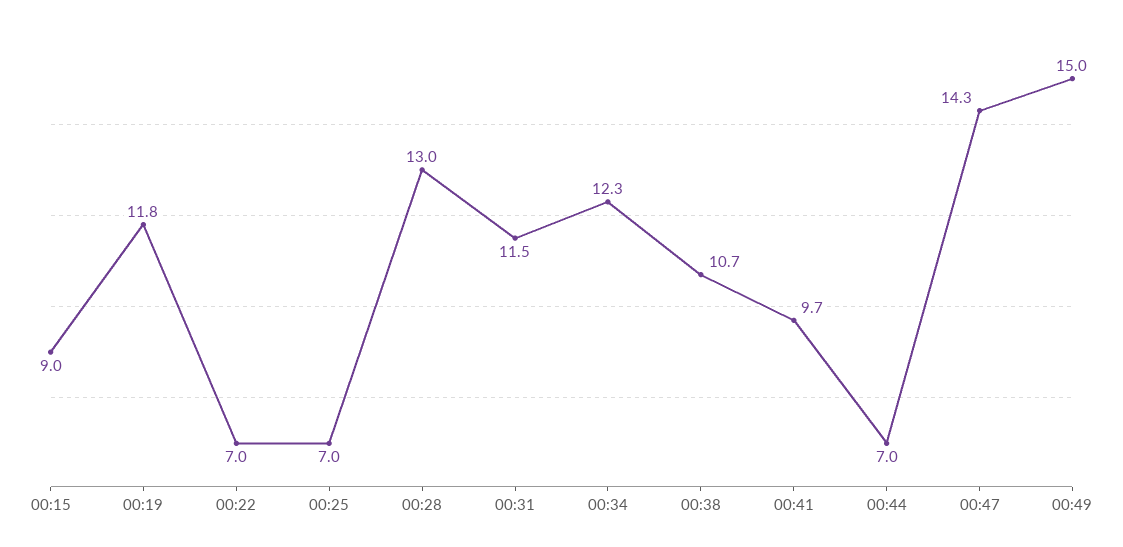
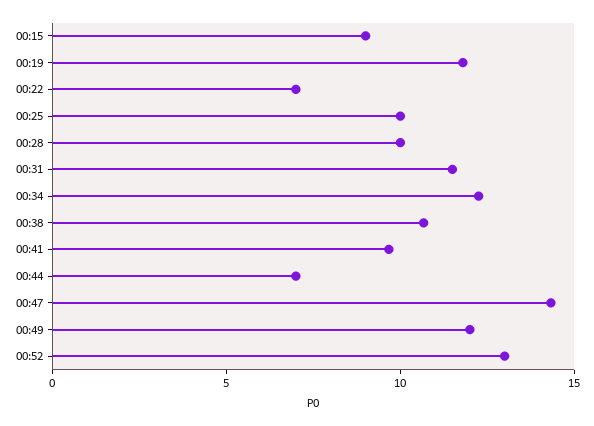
00:25: 7 -> 10
00:28: 13 -> 10
00:49: 15 -> 12
00:52: none -> 13

